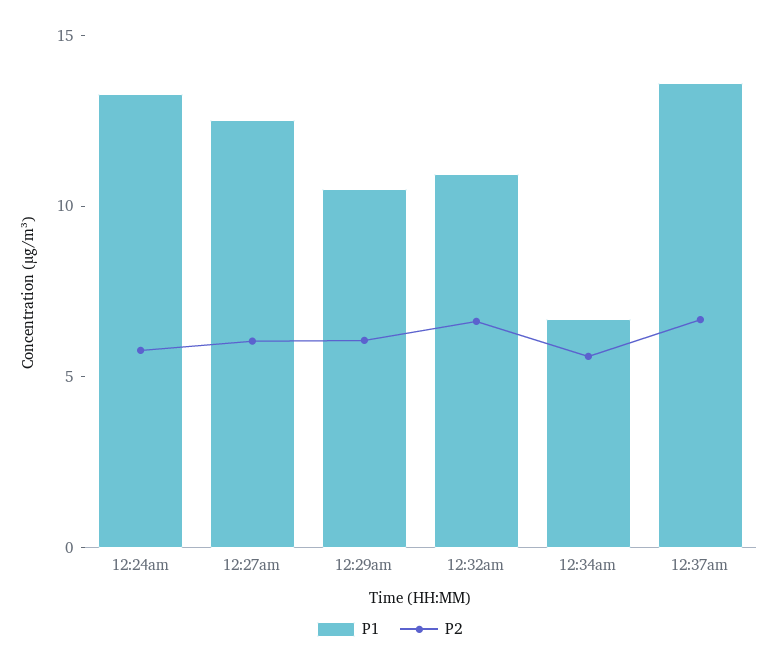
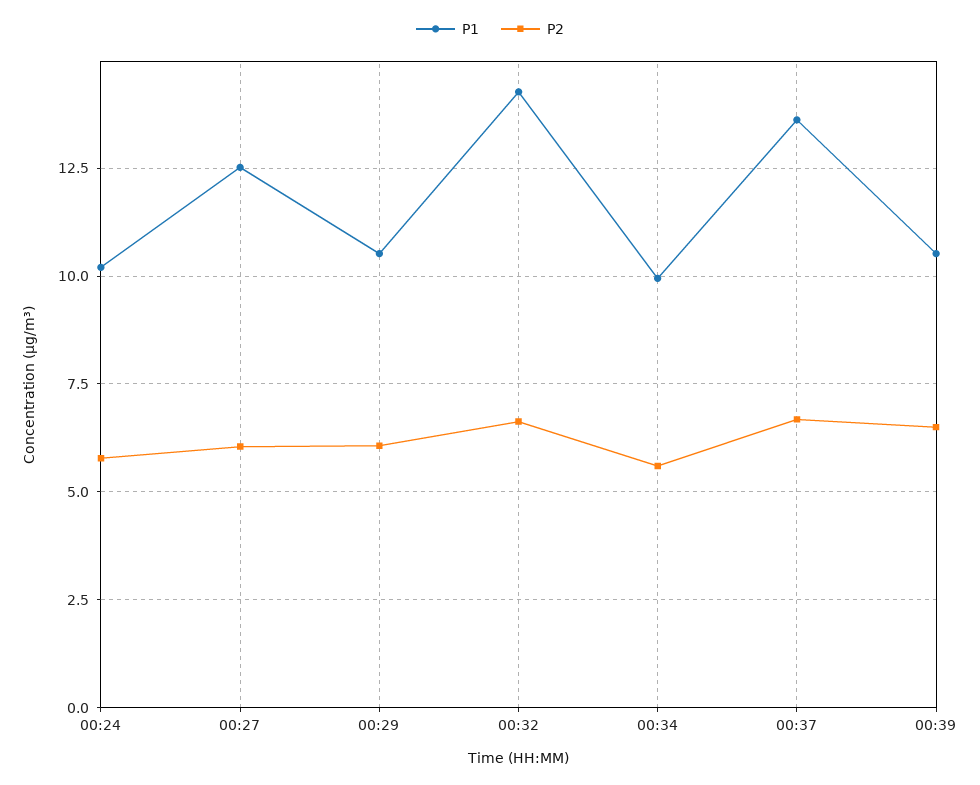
P1, 12:24am: 13 -> 10.25
P1, 12:32am: 11 -> 14.25
P1, 12:34am: 7 -> 10
P1, 00:39: none -> 10.5
P2, 00:39: none -> 6.5

